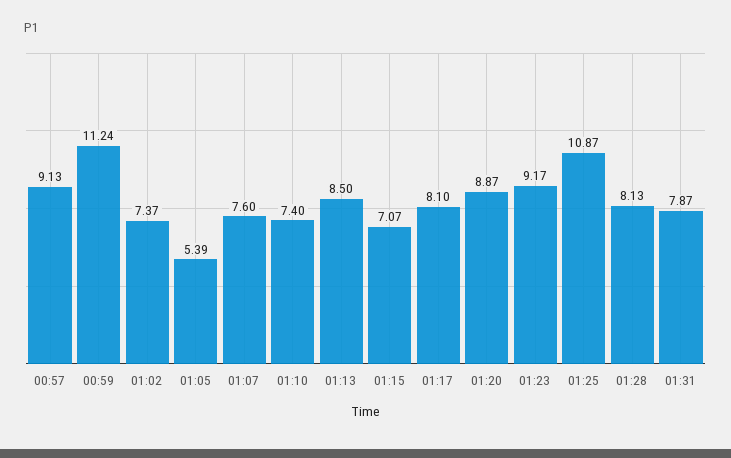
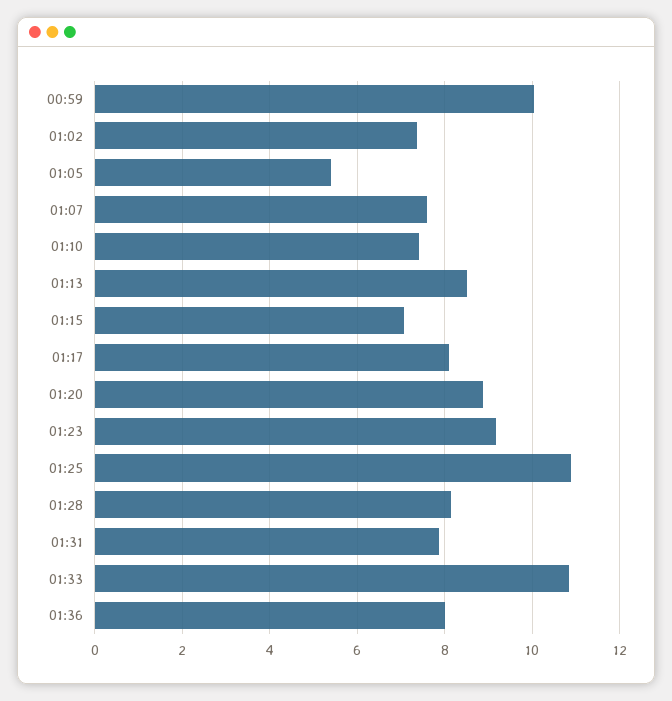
00:57: 9.13 -> none
00:59: 11.24 -> 10
01:33: none -> 10.8
01:36: none -> 8

